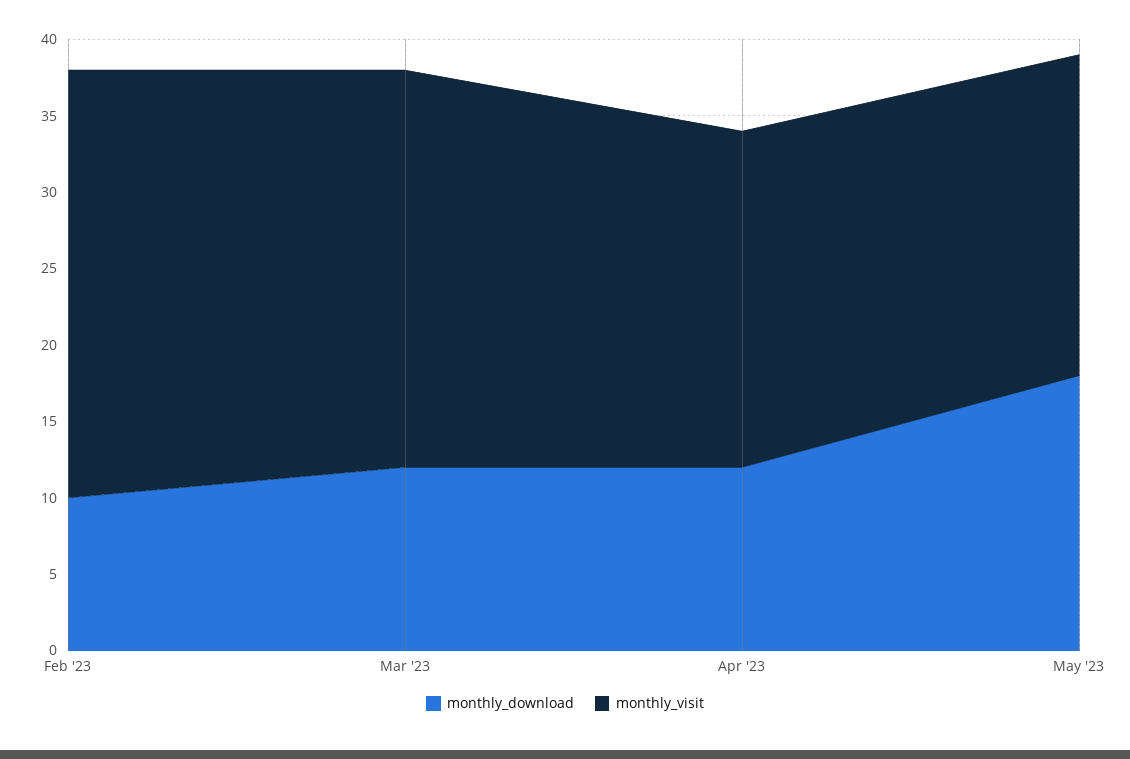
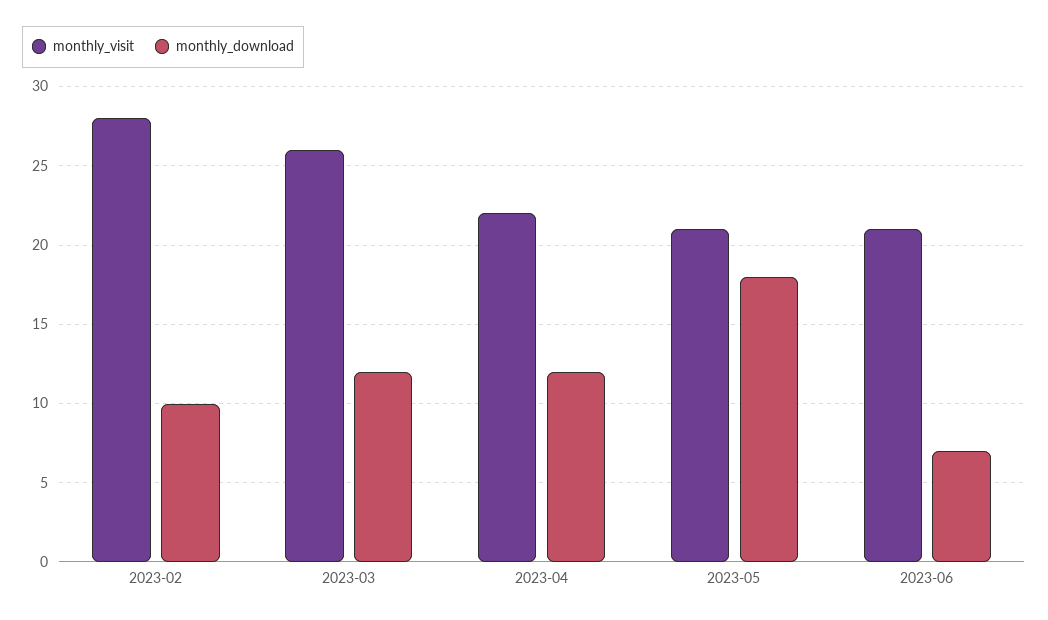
monthly_visit, 2023-06: none -> 21
monthly_download, 2023-06: none -> 7

